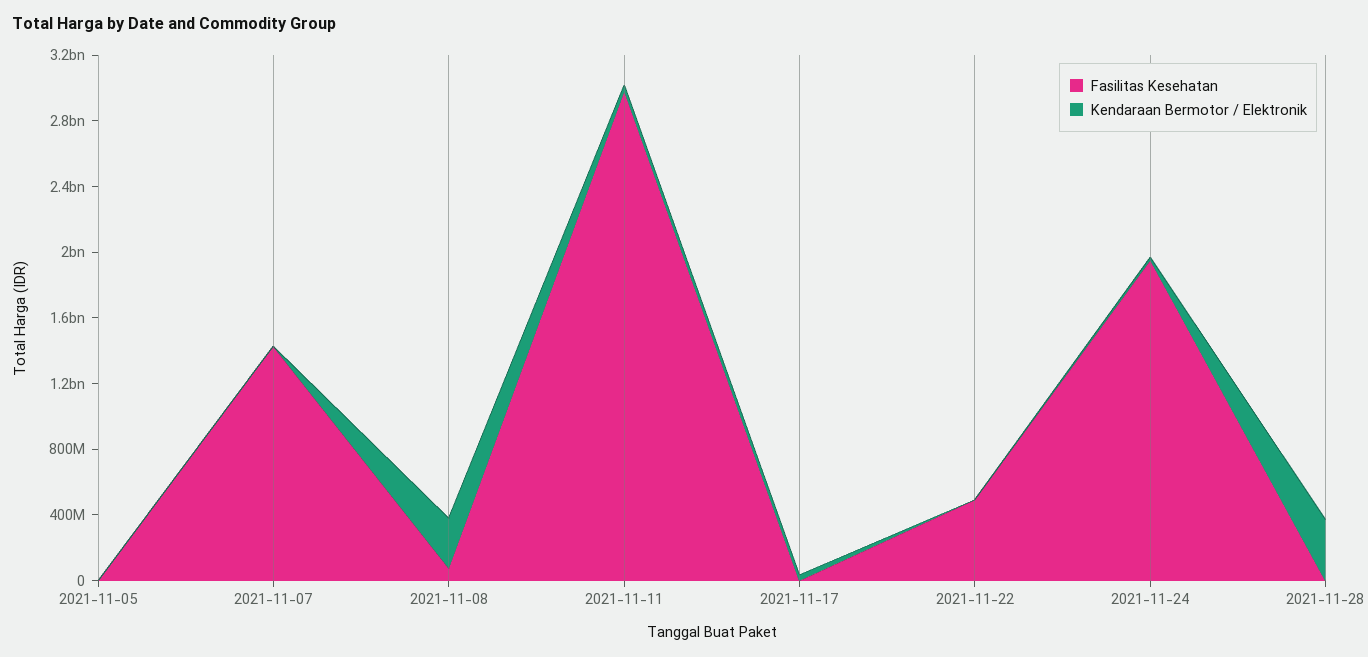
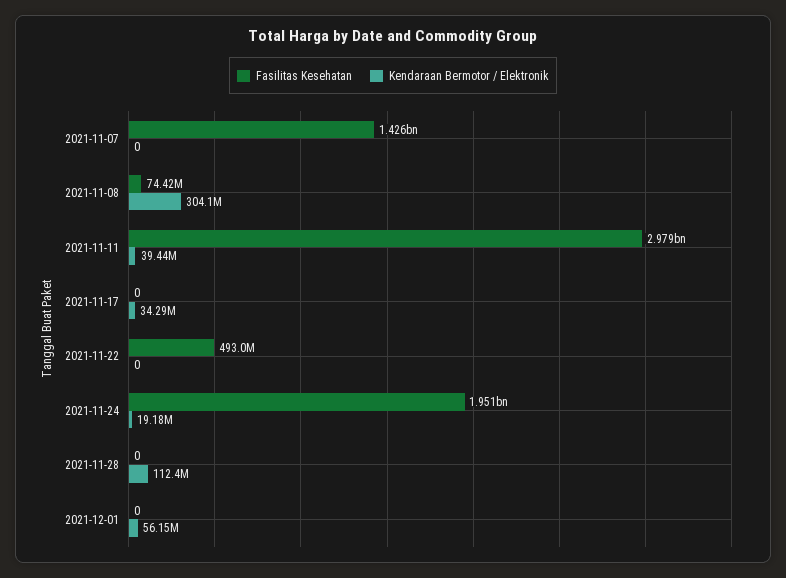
Fasilitas Kesehatan, 2021-11-05: 0 -> none
Kendaraan Bermotor / Elektronik, 2021-11-05: 0 -> none
Kendaraan Bermotor / Elektronik, 2021-11-28: 400000000 -> 112400000
Fasilitas Kesehatan, 2021-12-01: none -> 0
Kendaraan Bermotor / Elektronik, 2021-12-01: none -> 56150000

